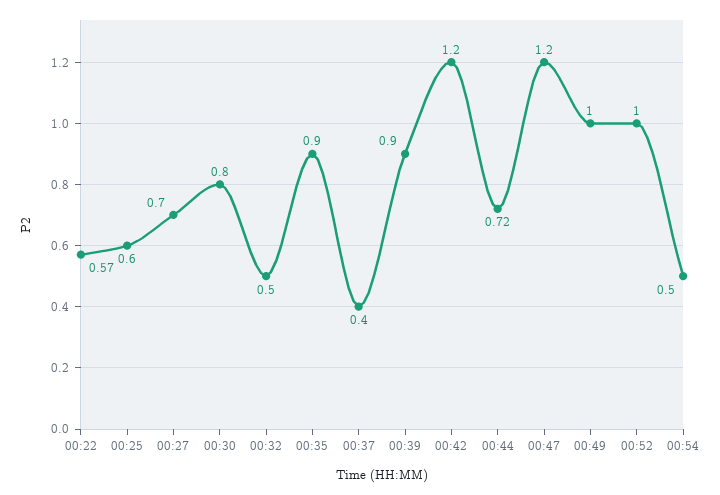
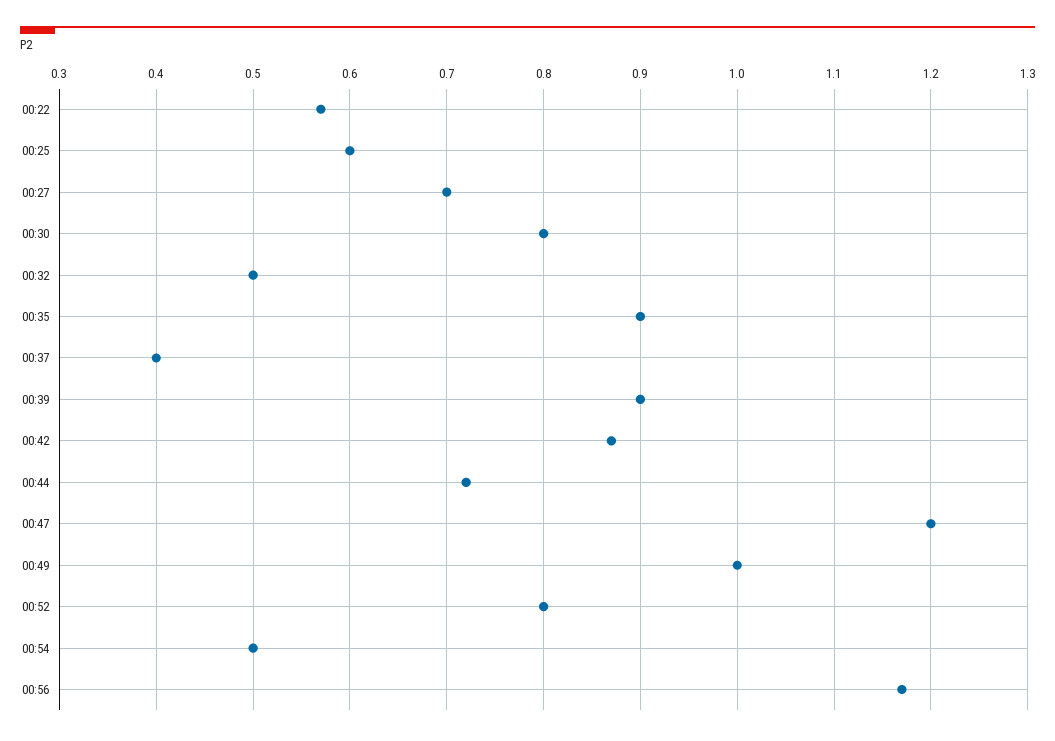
00:42: 1.2 -> 0.87
00:52: 1 -> 0.8
00:56: none -> 1.17

